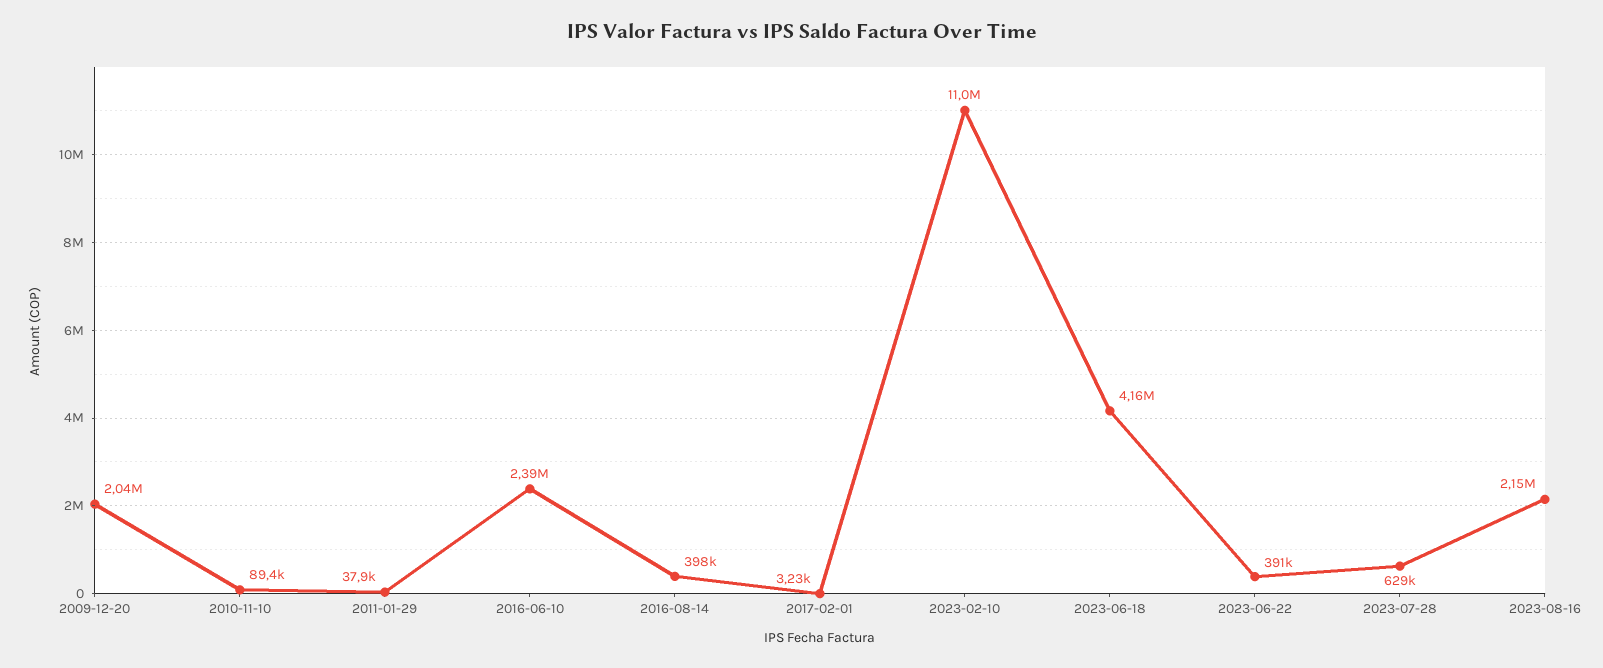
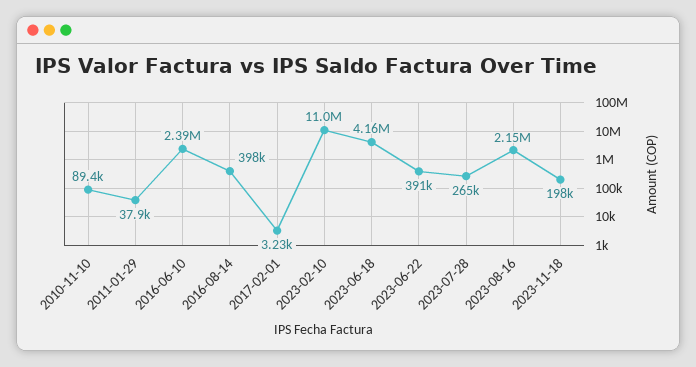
2009-12-20: 2040000 -> none
2023-07-28: 629000 -> 265000
2023-11-18: none -> 198000

